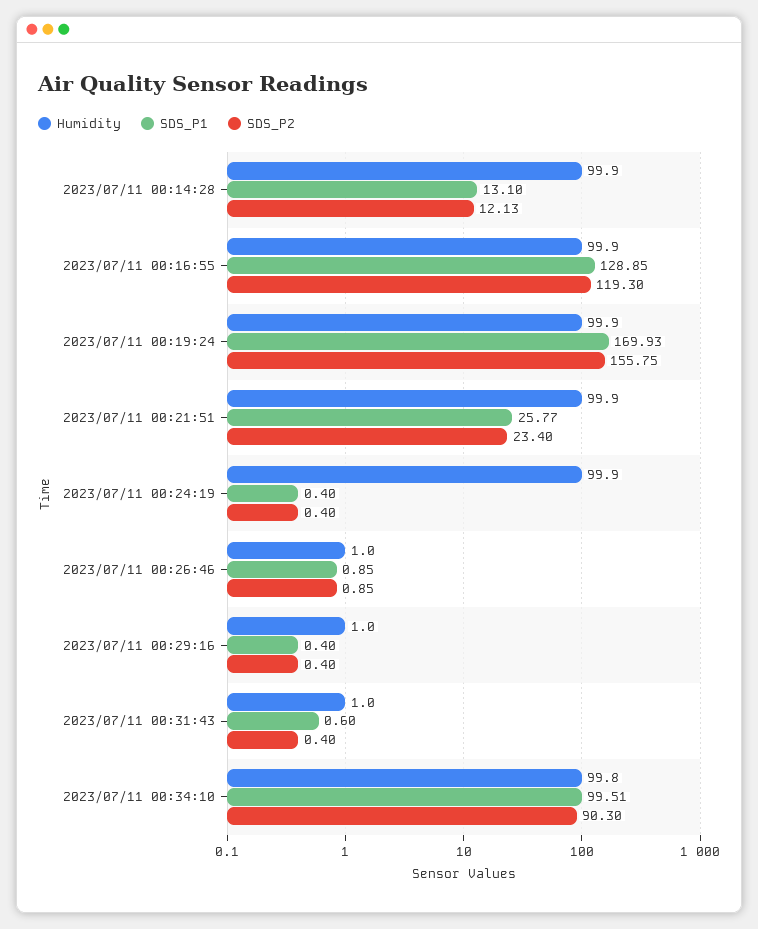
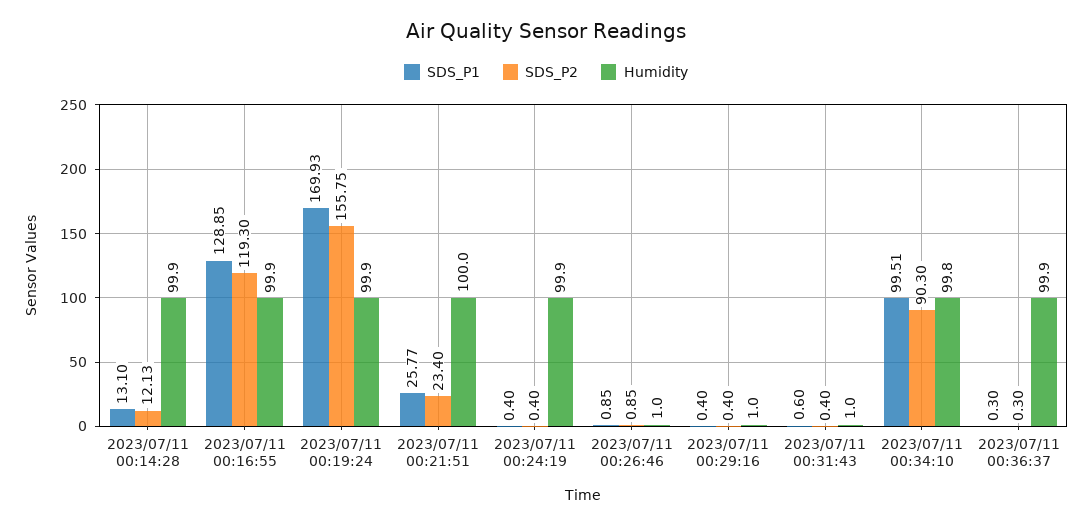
Humidity, 2023/07/11 00:21:51: 99.9 -> 100
SDS_P1, 2023/07/11 00:36:37: none -> 0.3
SDS_P2, 2023/07/11 00:36:37: none -> 0.3
Humidity, 2023/07/11 00:36:37: none -> 99.9

